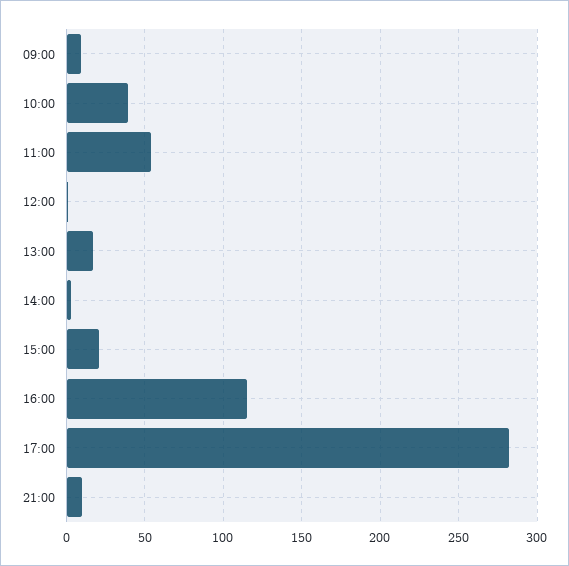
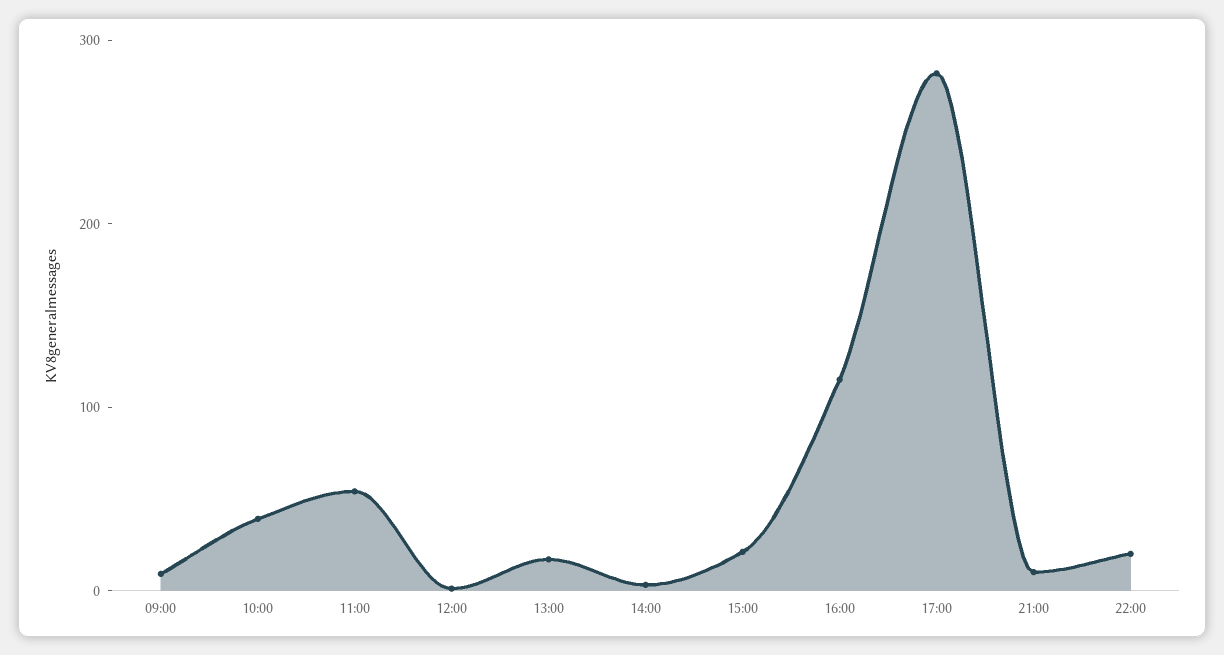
22:00: none -> 20

